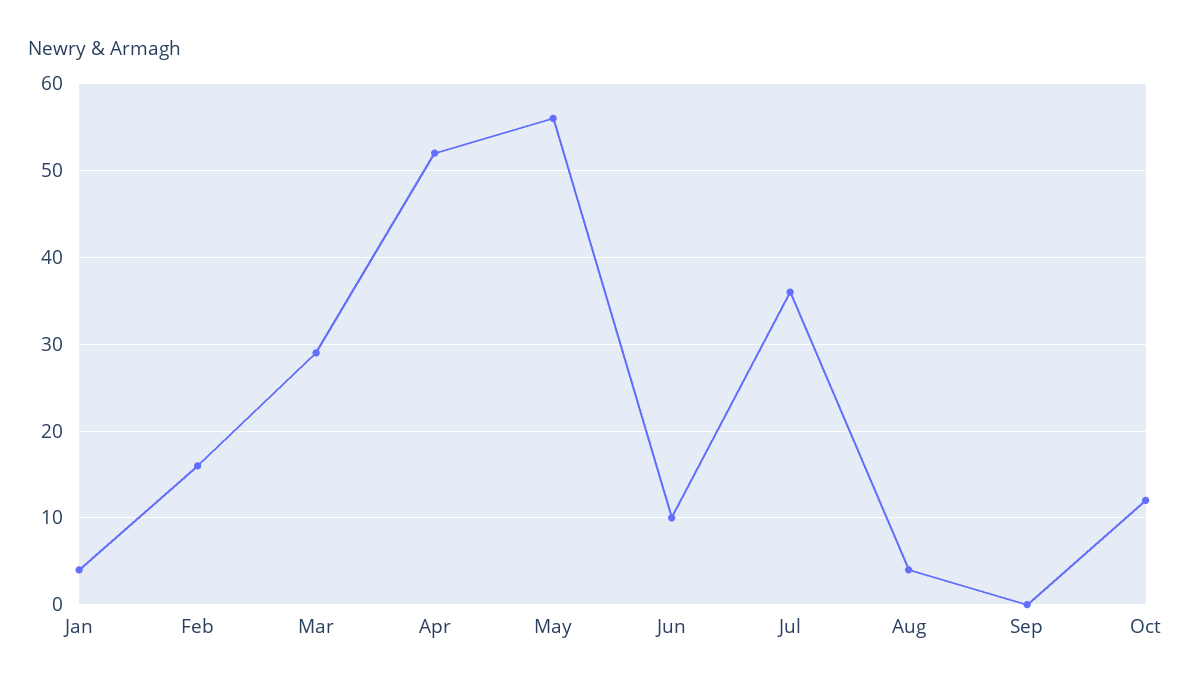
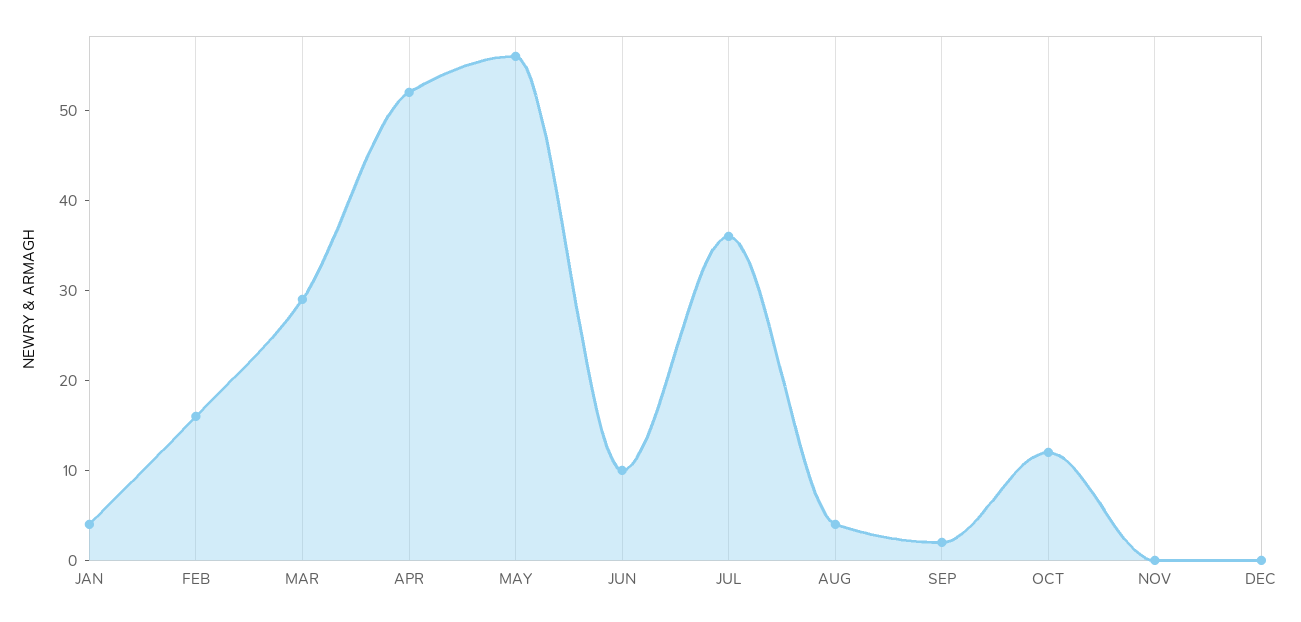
Sep: 0 -> 2
NOV: none -> 0
DEC: none -> 0

